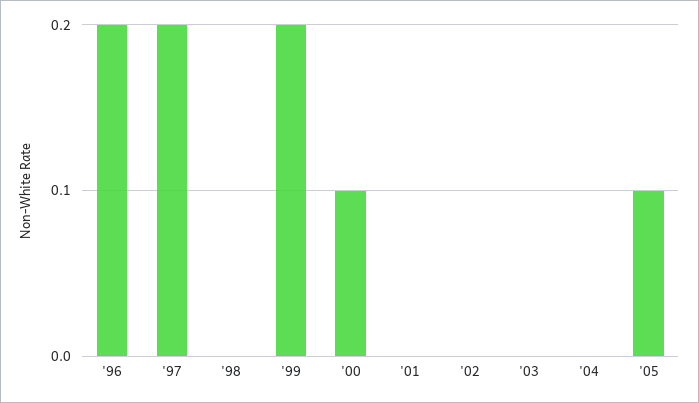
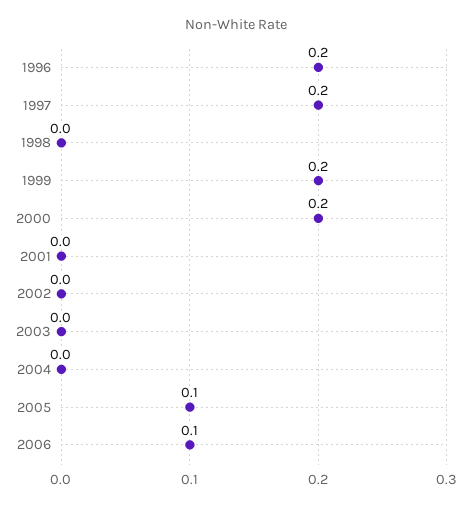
'00: 0.1 -> 0.2
2006: none -> 0.1

